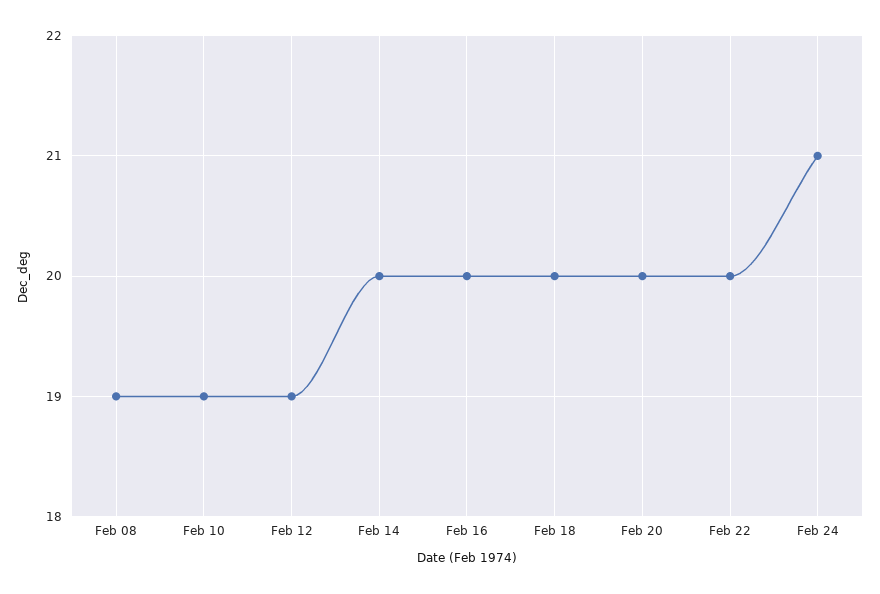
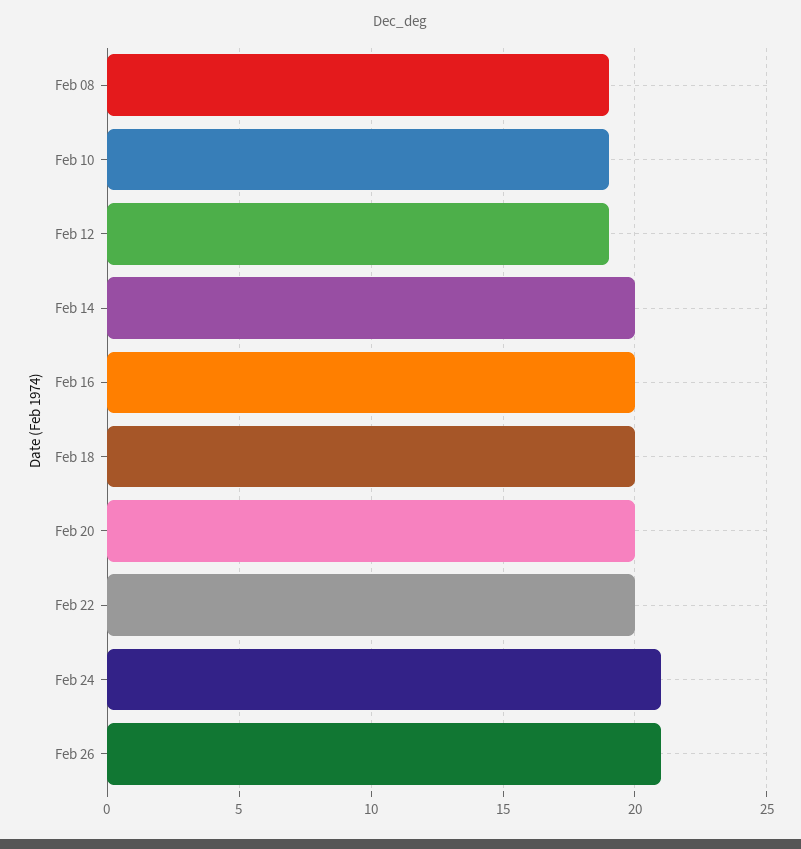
Feb 26: none -> 21

